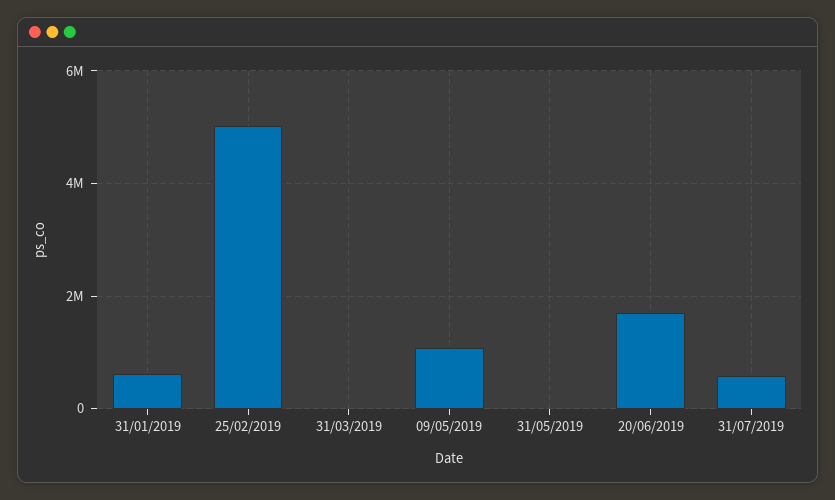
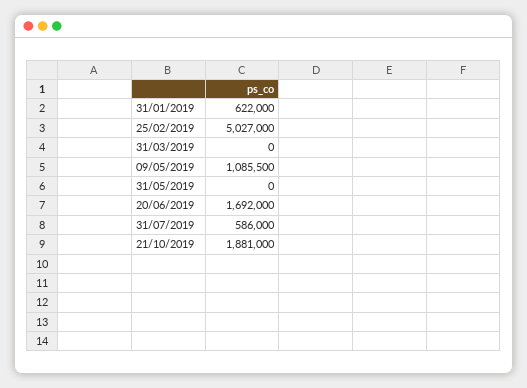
21/10/2019: none -> 1881000

